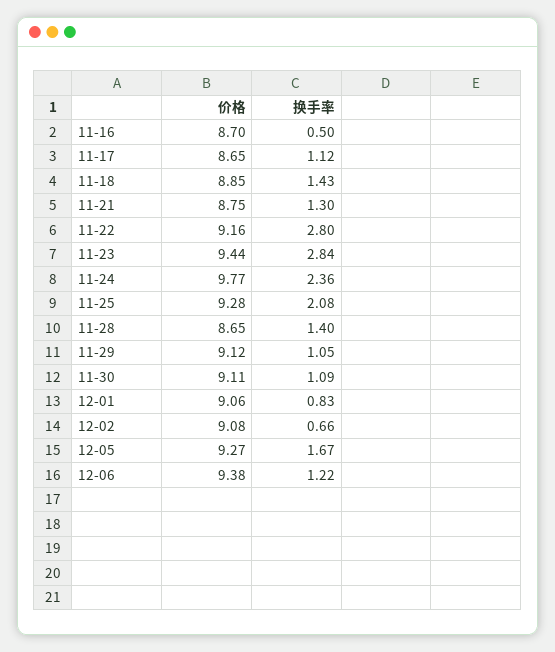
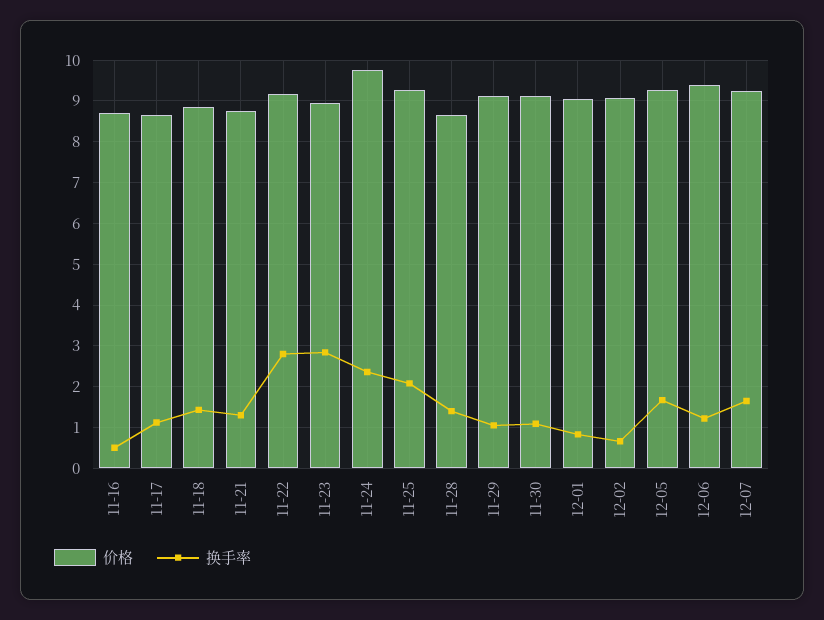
价格, 11-23: 9.44 -> 9
价格, 12-07: none -> 9.2
换手率, 12-07: none -> 1.6

